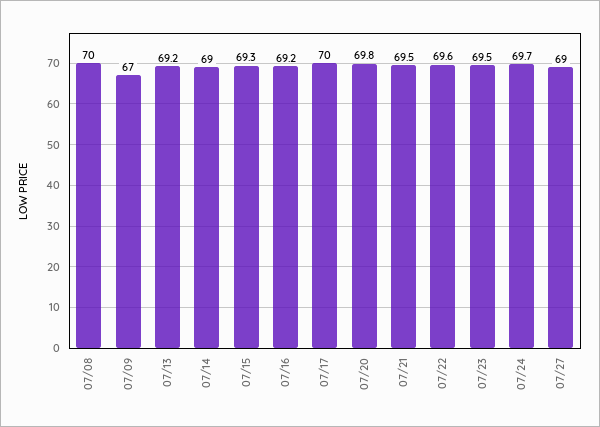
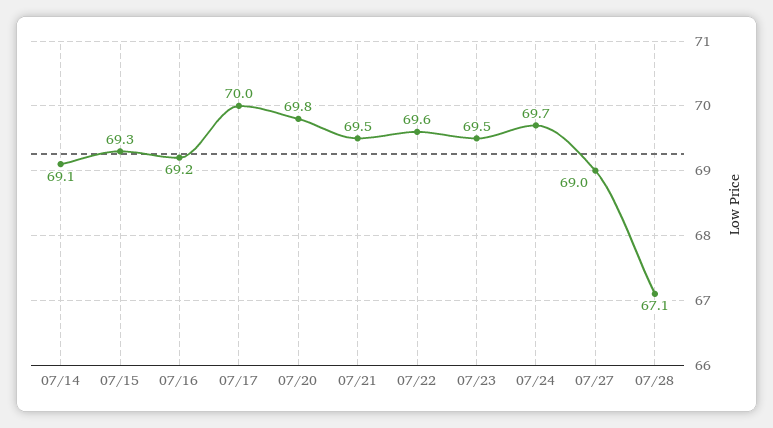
07/08: 70 -> none
07/09: 67 -> none
07/13: 69.2 -> none
07/14: 69 -> 69.1
07/28: none -> 67.1

